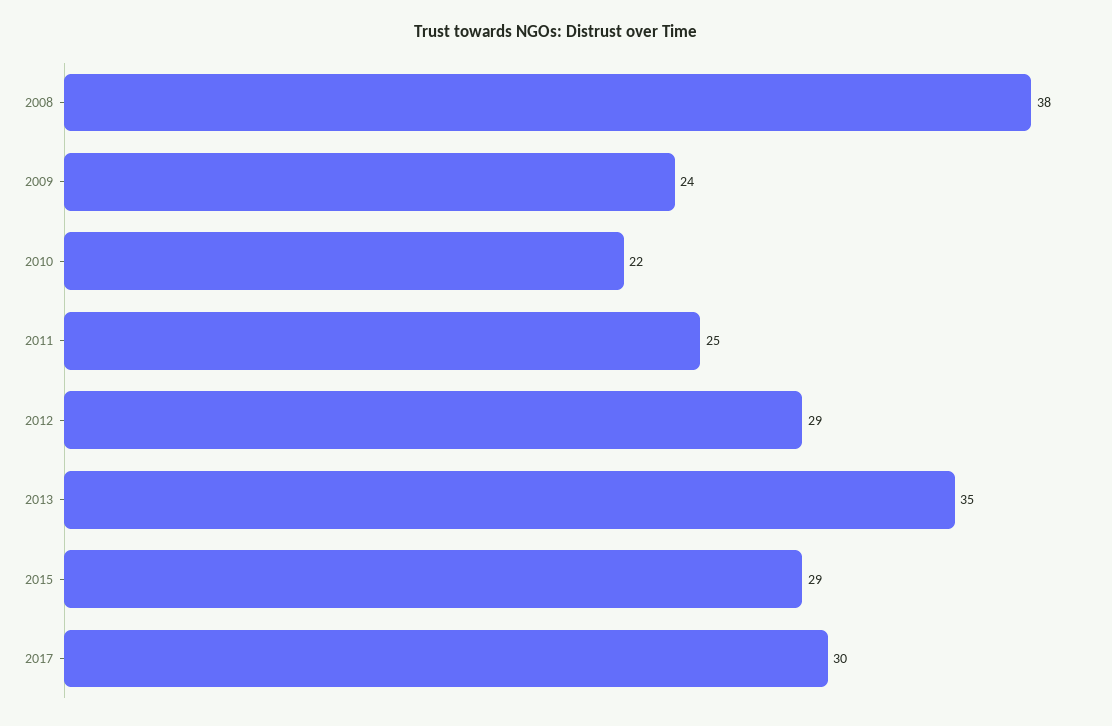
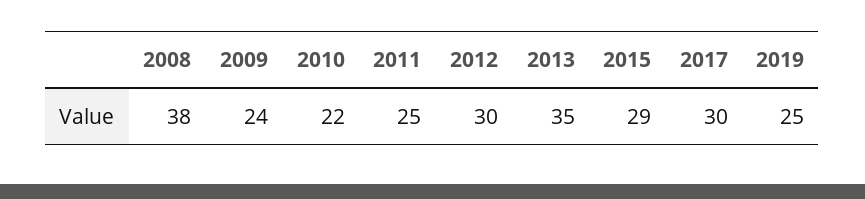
2012: 29 -> 30
2019: none -> 25

